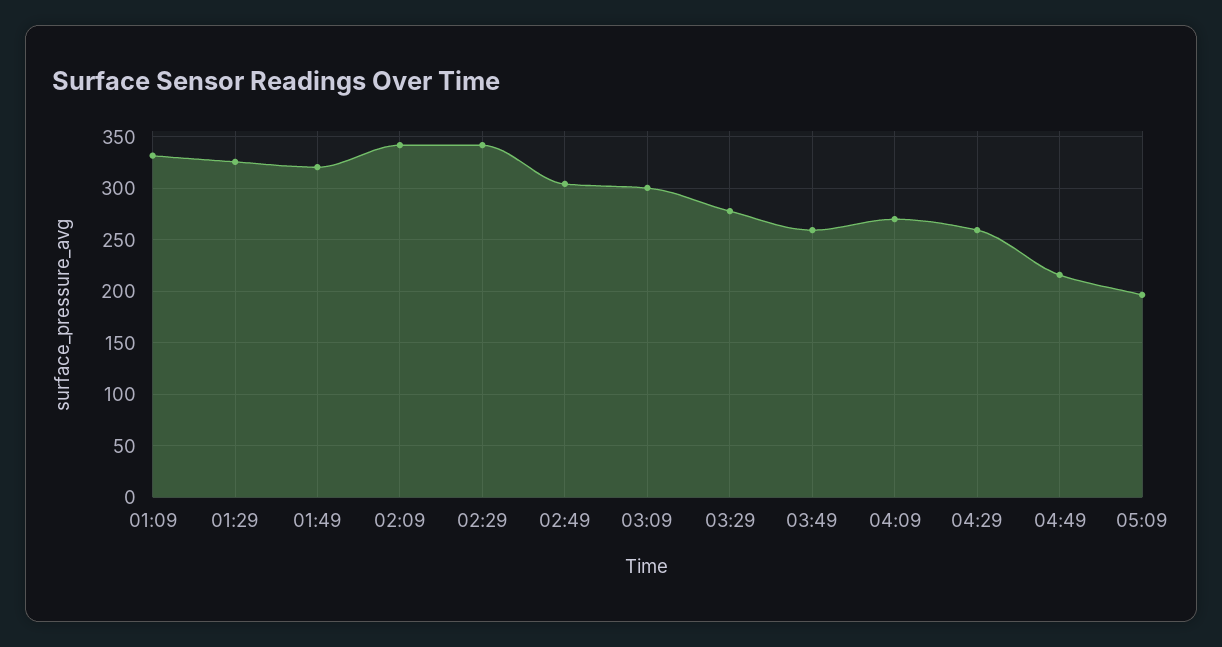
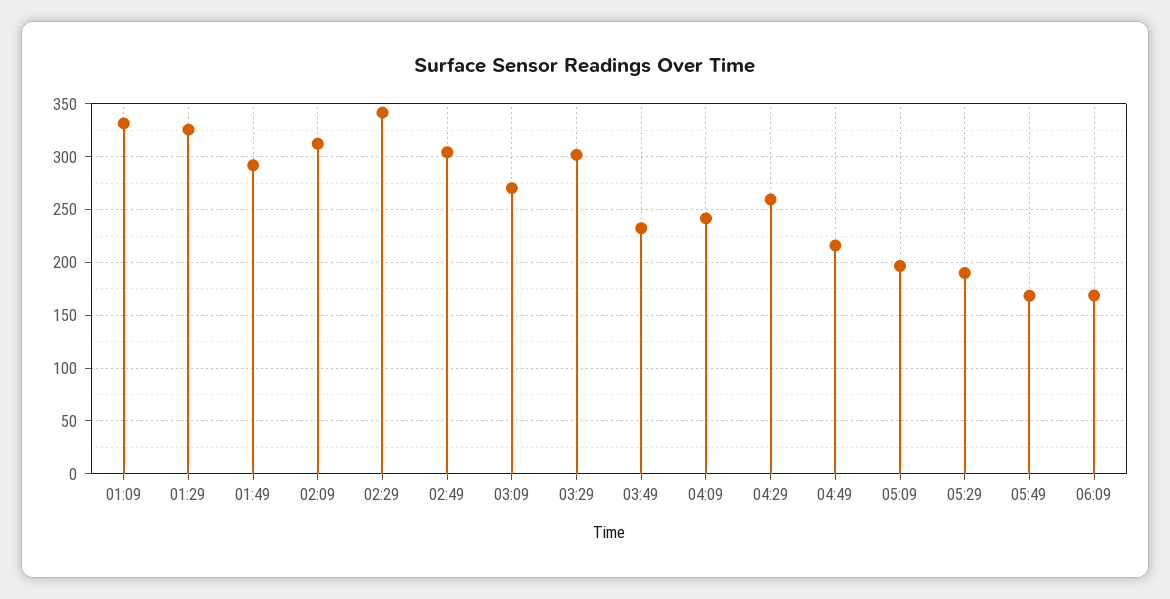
01:49: 320 -> 290
02:09: 340 -> 310
03:09: 300 -> 270
03:29: 280 -> 300
03:49: 260 -> 230
04:09: 270 -> 240
05:29: none -> 190
05:49: none -> 170
06:09: none -> 170

